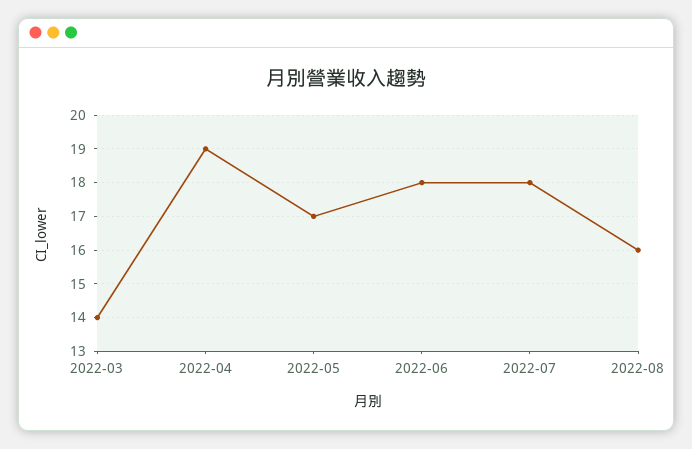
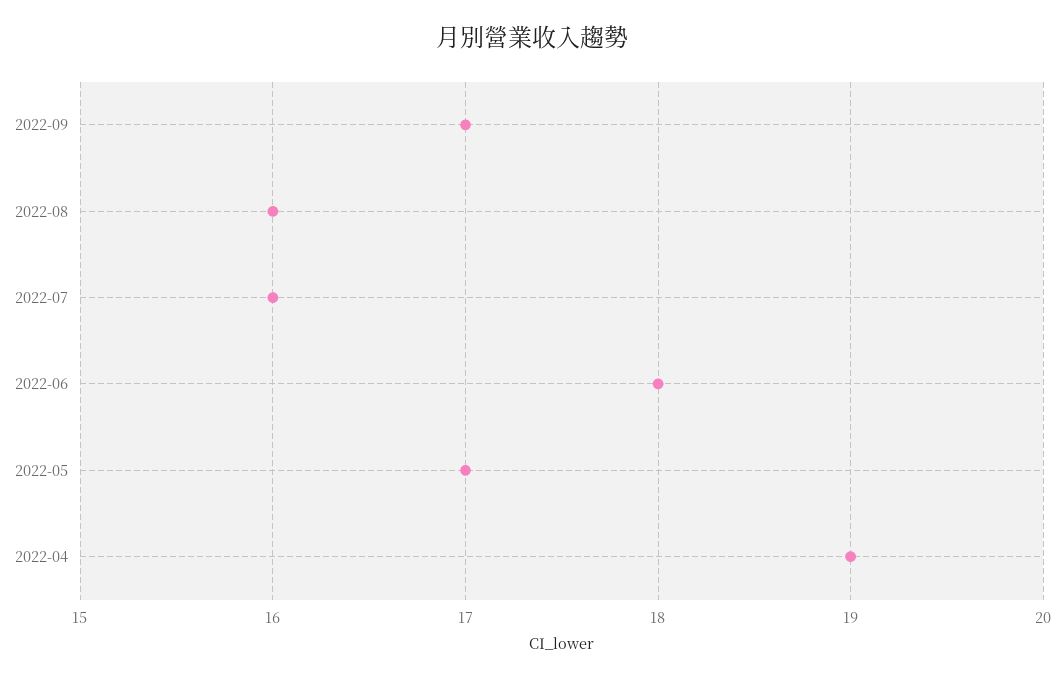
2022-03: 14 -> none
2022-07: 18 -> 16
2022-09: none -> 17

